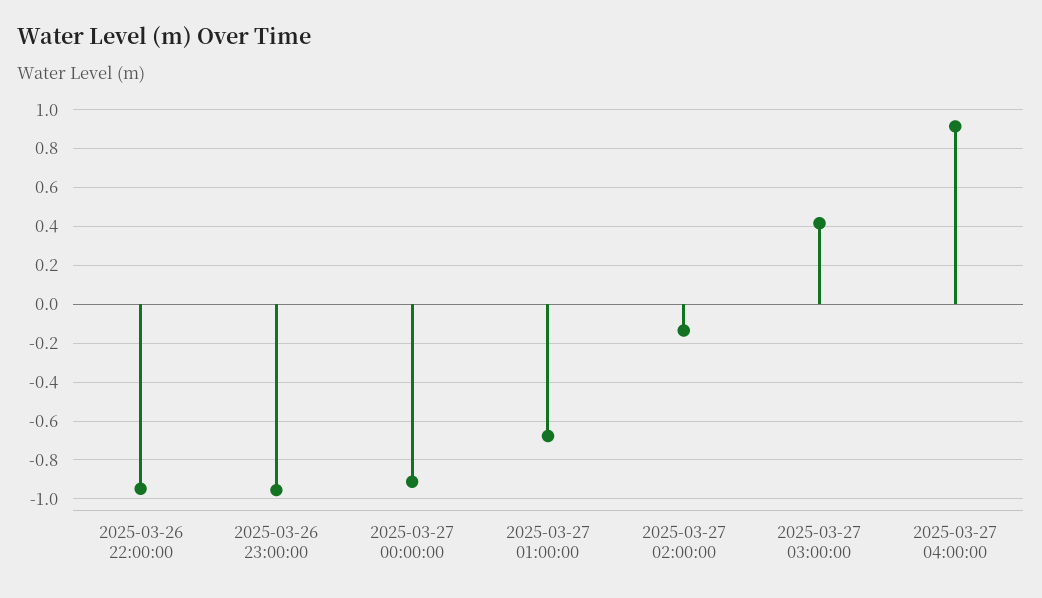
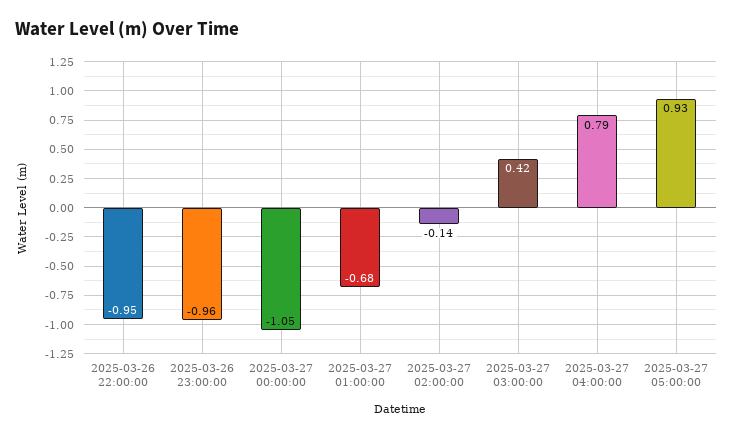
2025-03-27 00:00:00: -0.9 -> -1.05
2025-03-27 04:00:00: 0.9 -> 0.79
2025-03-27 05:00:00: none -> 0.93

